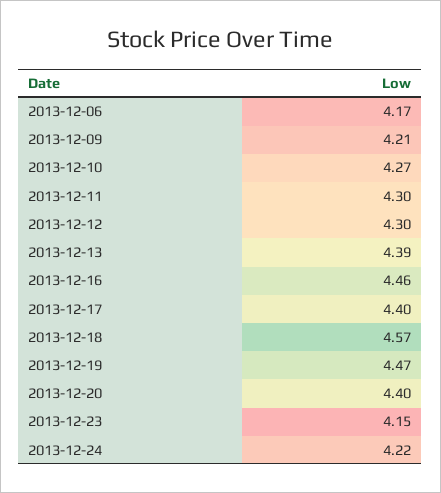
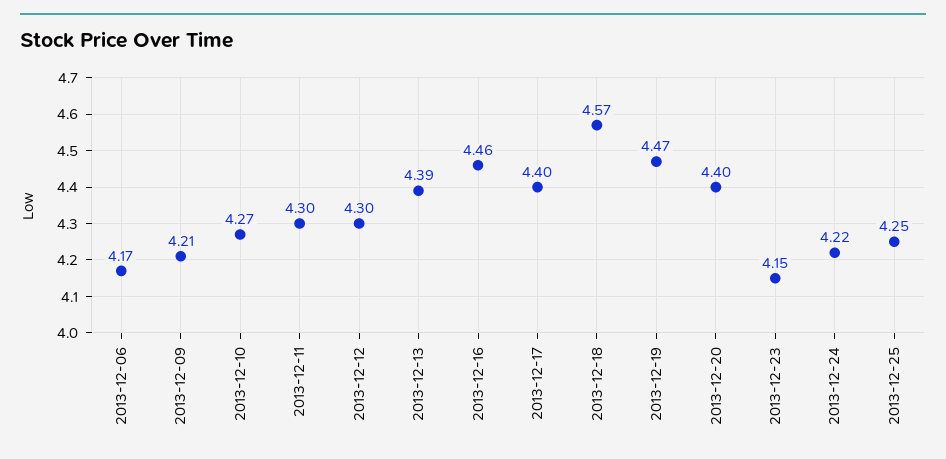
2013-12-25: none -> 4.25

